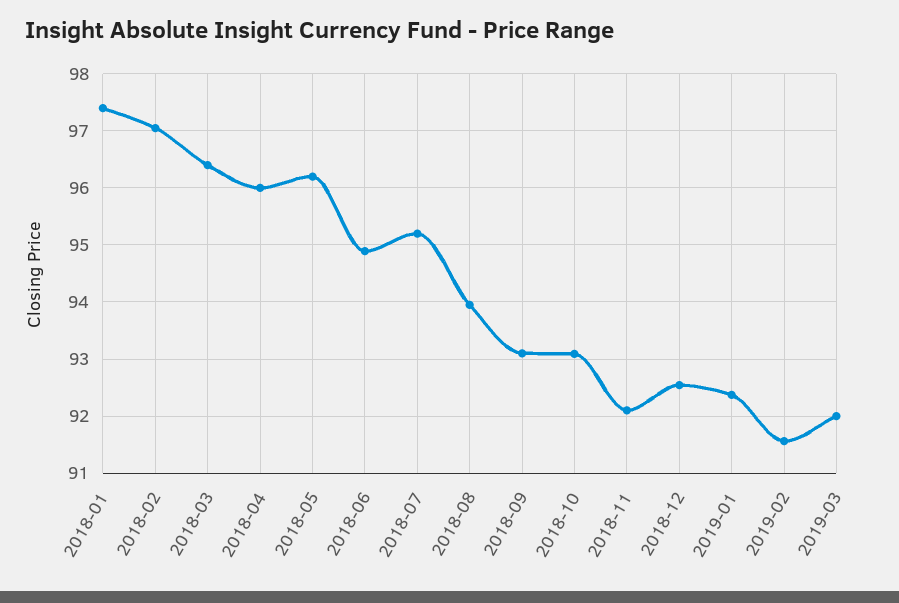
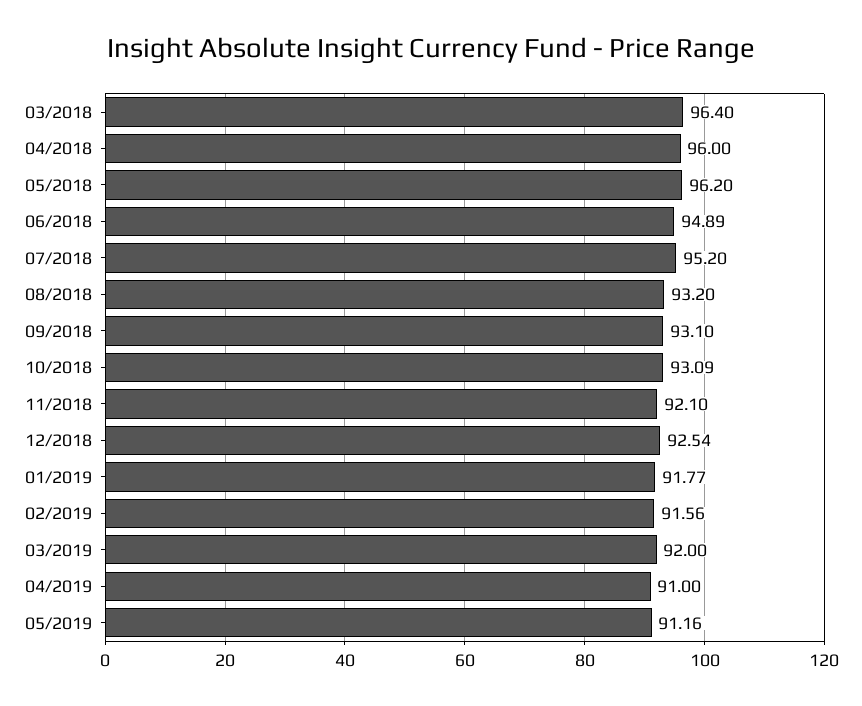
2018-01: 97.4 -> none
2018-02: 97 -> none
2018-08: 94 -> 93.2
2019-01: 92.4 -> 91.77
04/2019: none -> 91
05/2019: none -> 91.16

